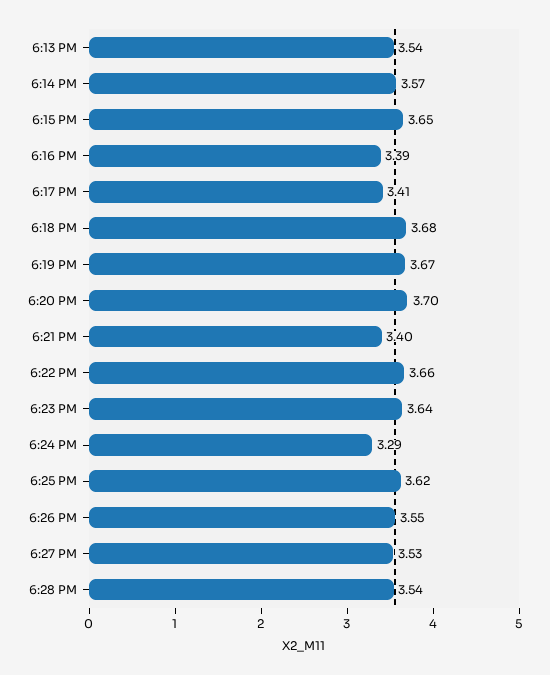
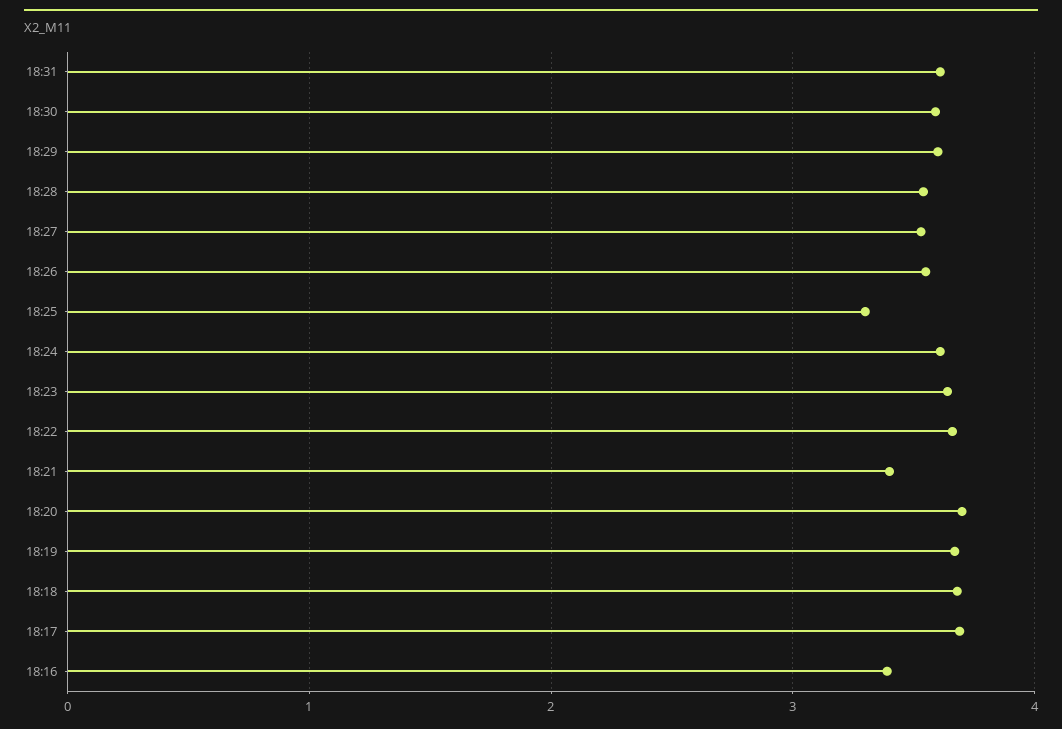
6:13 PM: 3.54 -> none
6:14 PM: 3.57 -> none
6:15 PM: 3.65 -> none
6:17 PM: 3.41 -> 3.7
6:24 PM: 3.29 -> 3.6
6:25 PM: 3.62 -> 3.3
18:31: none -> 3.6
18:30: none -> 3.6
18:29: none -> 3.6

